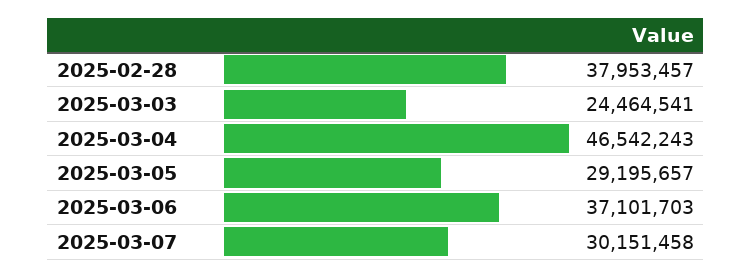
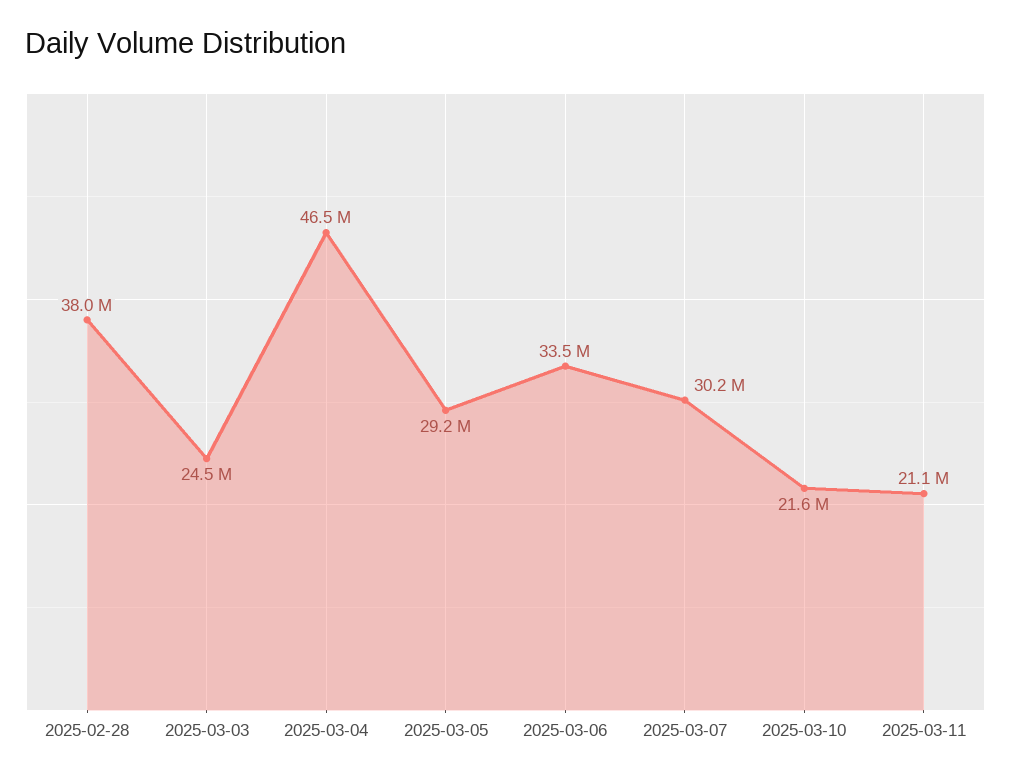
2025-03-06: 37101703 -> 33500000
2025-03-10: none -> 21600000
2025-03-11: none -> 21100000

